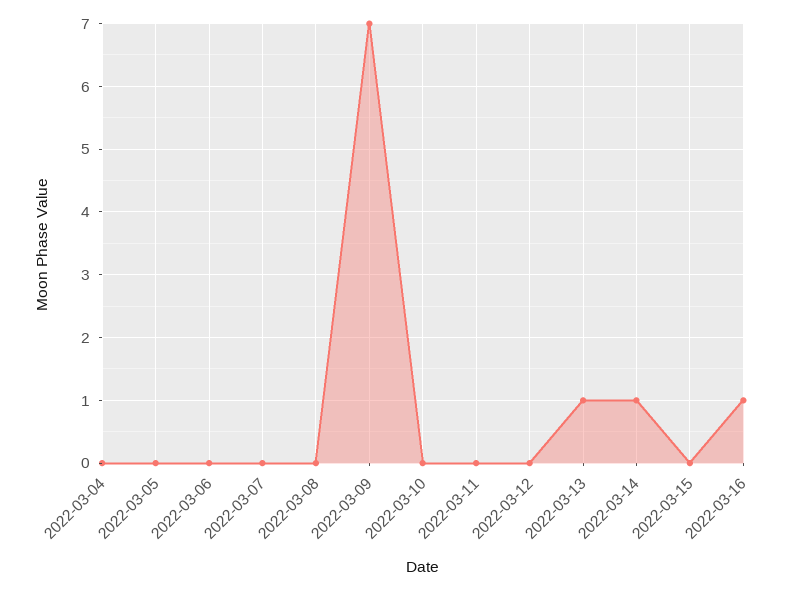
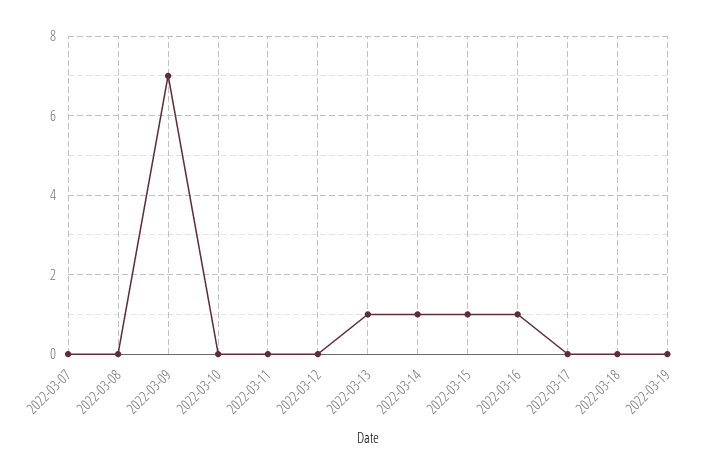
2022-03-04: 0 -> none
2022-03-05: 0 -> none
2022-03-06: 0 -> none
2022-03-15: 0 -> 1
2022-03-17: none -> 0
2022-03-18: none -> 0
2022-03-19: none -> 0

